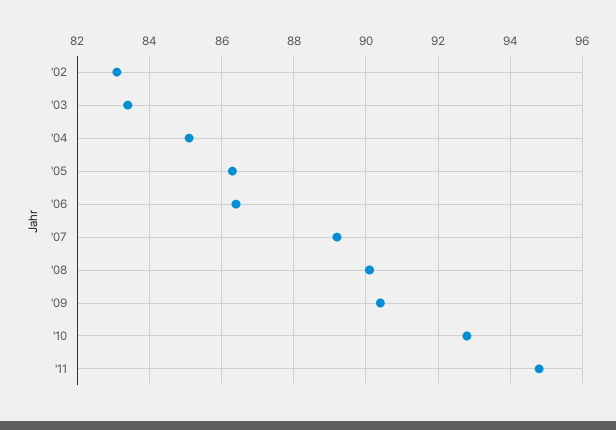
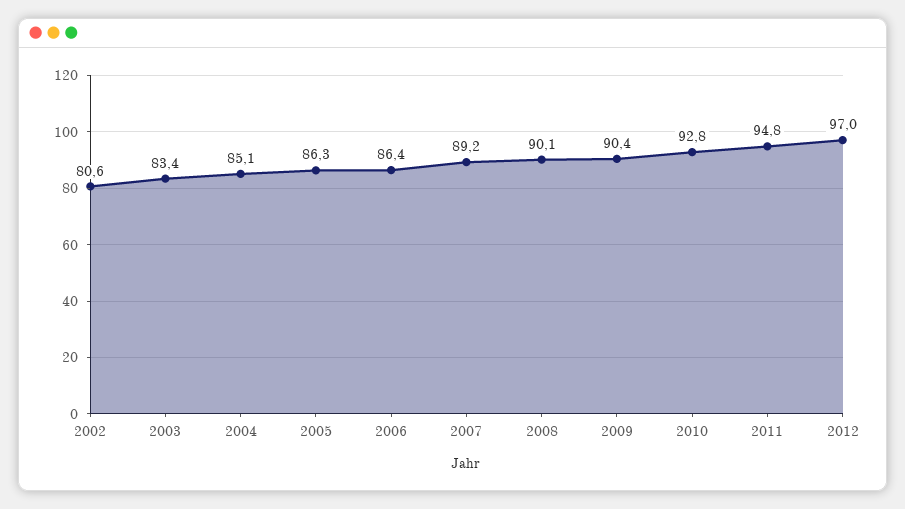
'02: 83 -> 80.6
2012: none -> 97

